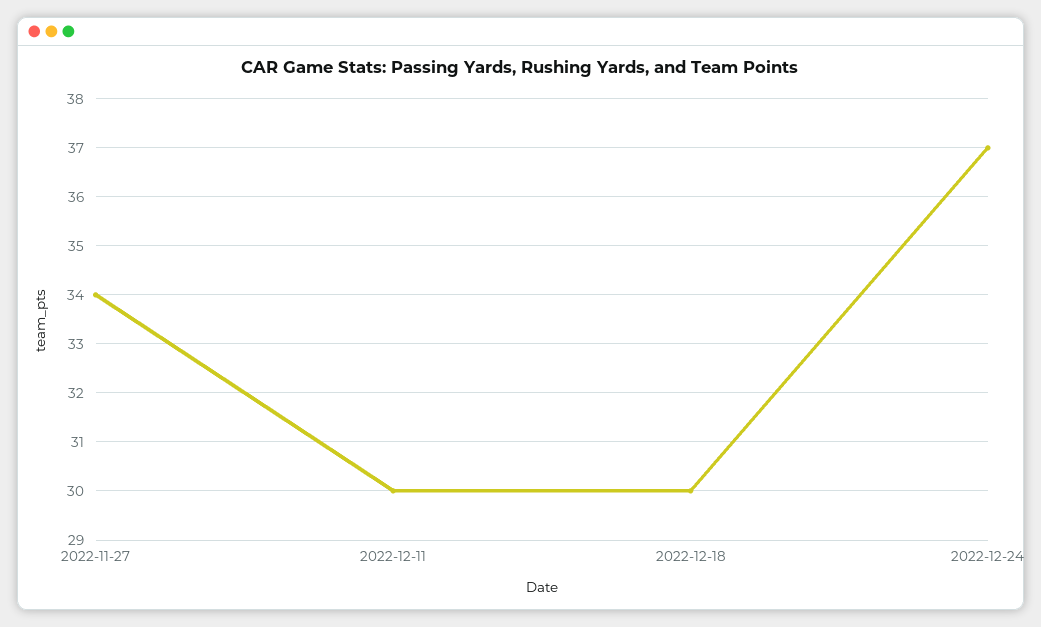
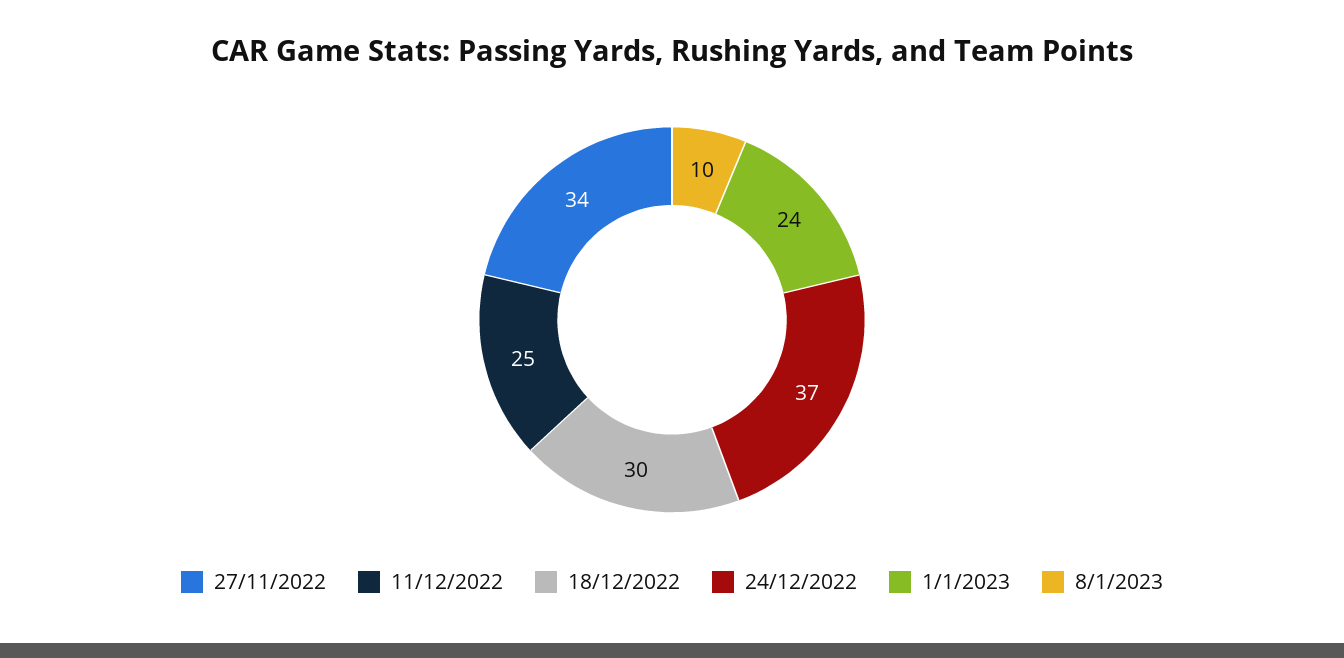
2022-12-11: 30 -> 25
1/1/2023: none -> 24
8/1/2023: none -> 10

